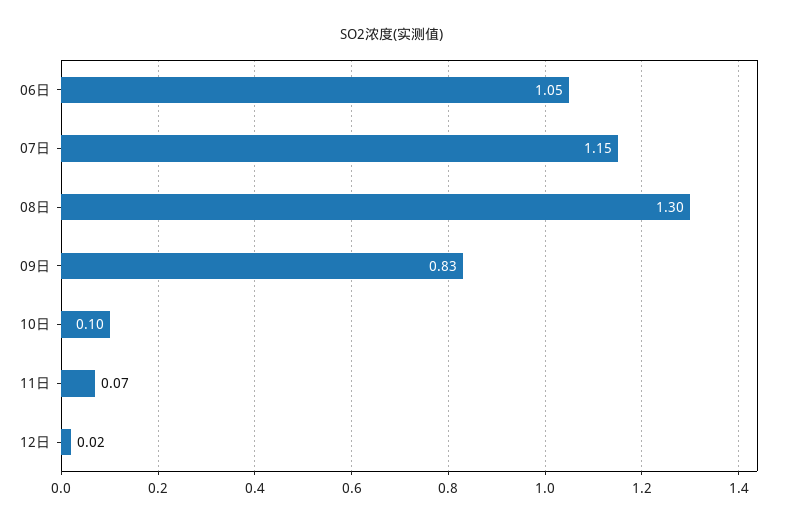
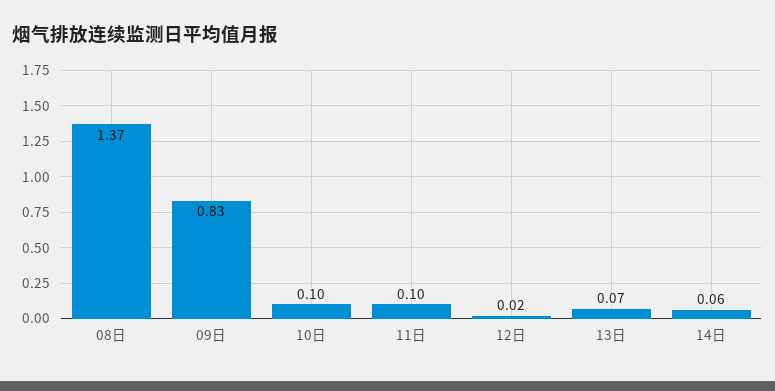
06日: 1.05 -> none
07日: 1.15 -> none
08日: 1.3 -> 1.37
11日: 0.07 -> 0.1
13日: none -> 0.07
14日: none -> 0.06

